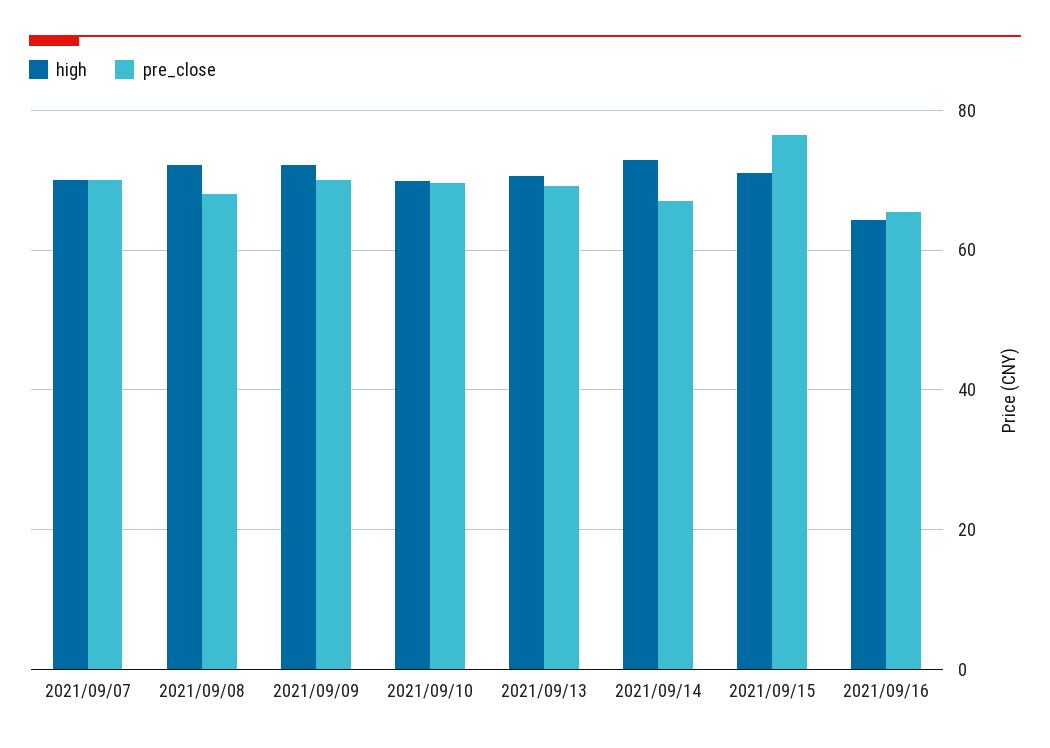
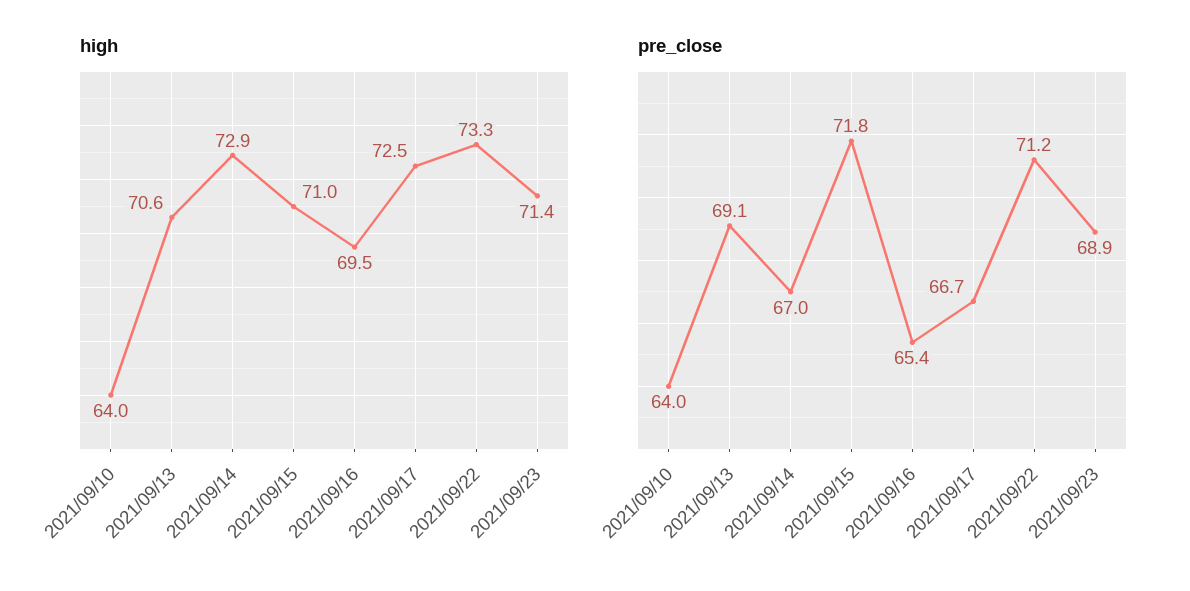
high, 2021/09/07: 70 -> none
pre_close, 2021/09/07: 70 -> none
high, 2021/09/08: 72 -> none
pre_close, 2021/09/08: 68 -> none
high, 2021/09/09: 72 -> none
pre_close, 2021/09/09: 70 -> none
high, 2021/09/10: 70 -> 64
pre_close, 2021/09/10: 70 -> 64
pre_close, 2021/09/15: 76 -> 71.8
high, 2021/09/16: 64 -> 69.5
high, 2021/09/17: none -> 72.5
high, 2021/09/22: none -> 73.3
high, 2021/09/23: none -> 71.4
pre_close, 2021/09/17: none -> 66.7
pre_close, 2021/09/22: none -> 71.2
pre_close, 2021/09/23: none -> 68.9

